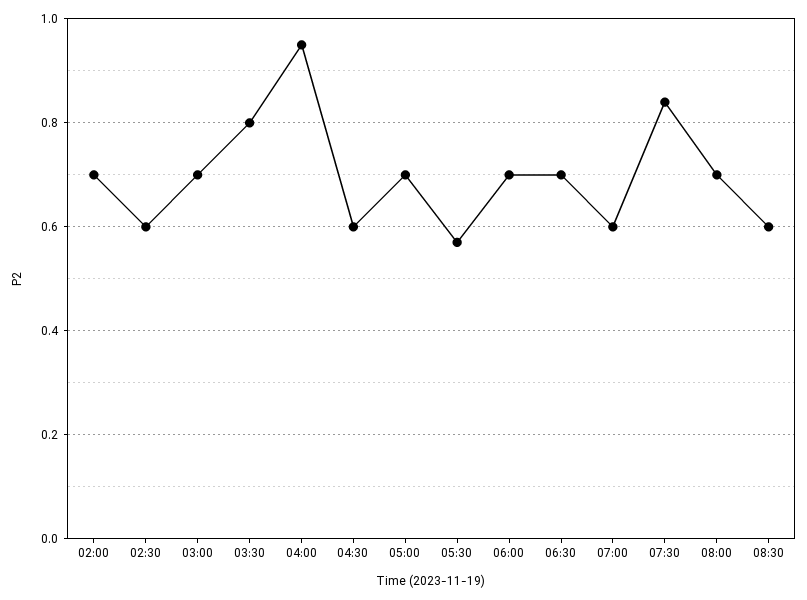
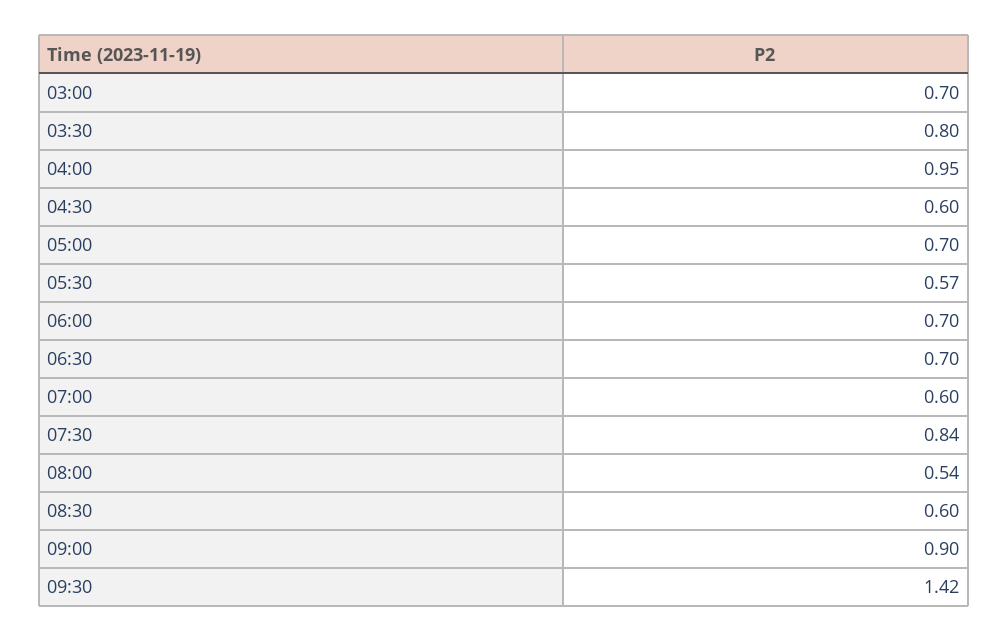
02:00: 0.7 -> none
02:30: 0.6 -> none
08:00: 0.7 -> 0.54
09:00: none -> 0.9
09:30: none -> 1.42

